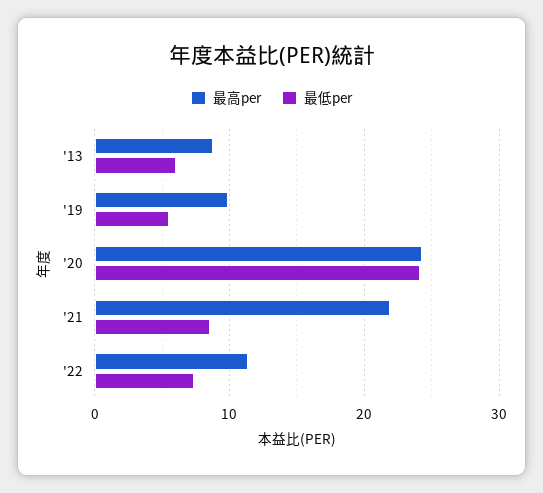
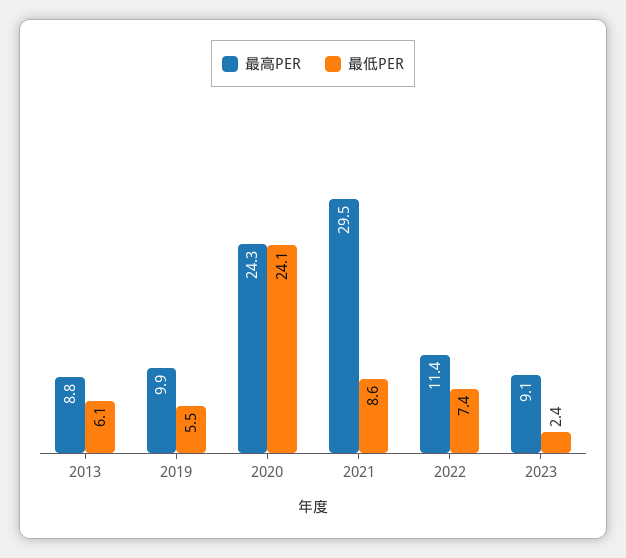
最高per, '21: 22 -> 29.5
最高per, 2023: none -> 9.1
最低per, 2023: none -> 2.4

